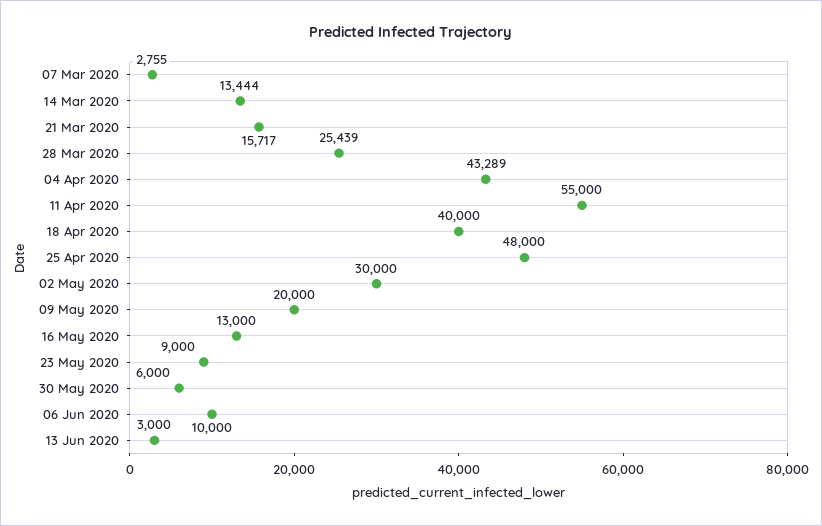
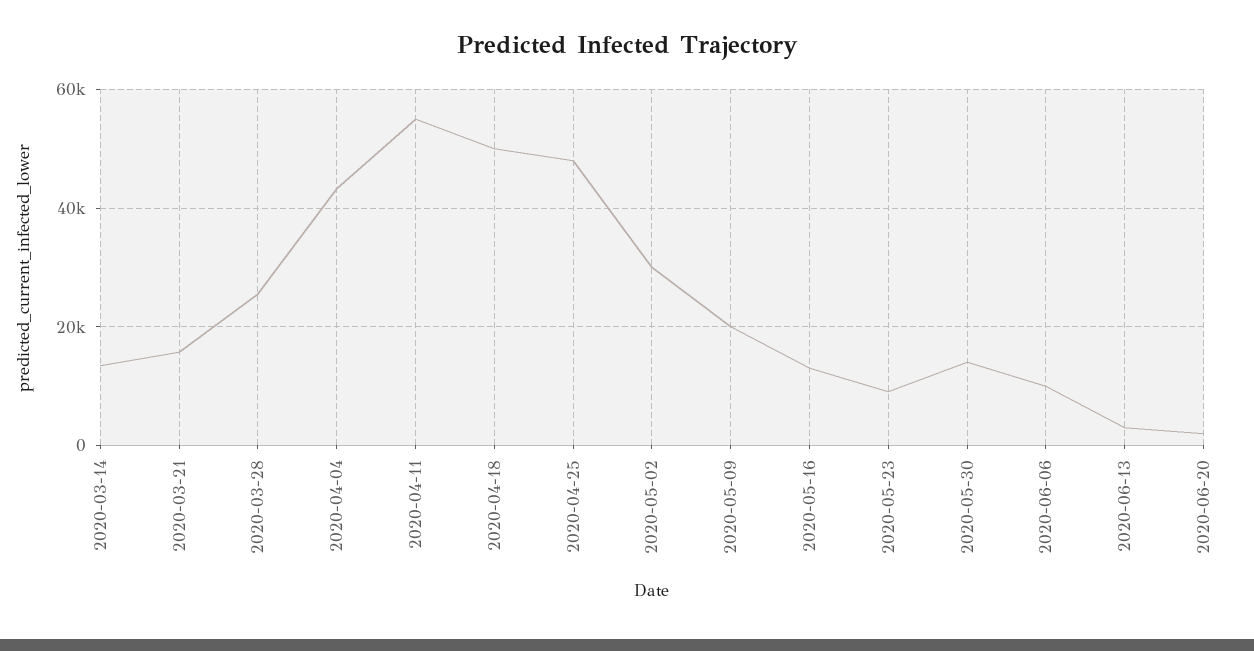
07 Mar 2020: 2755 -> none
18 Apr 2020: 40000 -> 50000
30 May 2020: 6000 -> 14000
2020-06-20: none -> 2000

